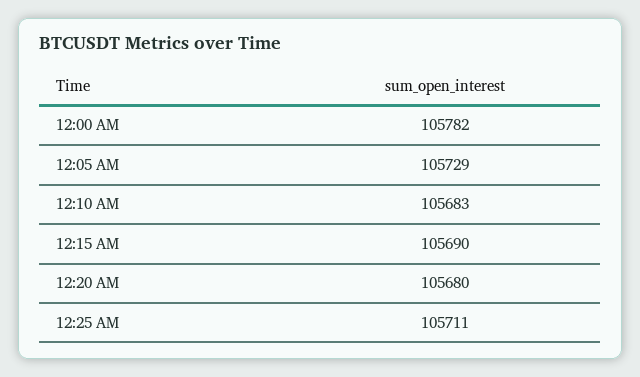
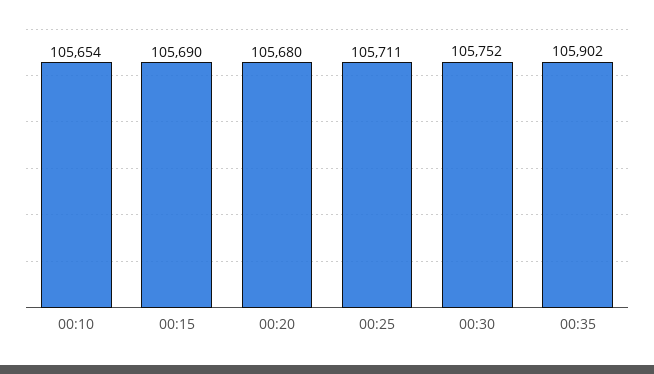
12:00 AM: 105782 -> none
12:05 AM: 105729 -> none
12:10 AM: 105683 -> 105654
00:30: none -> 105752
00:35: none -> 105902

